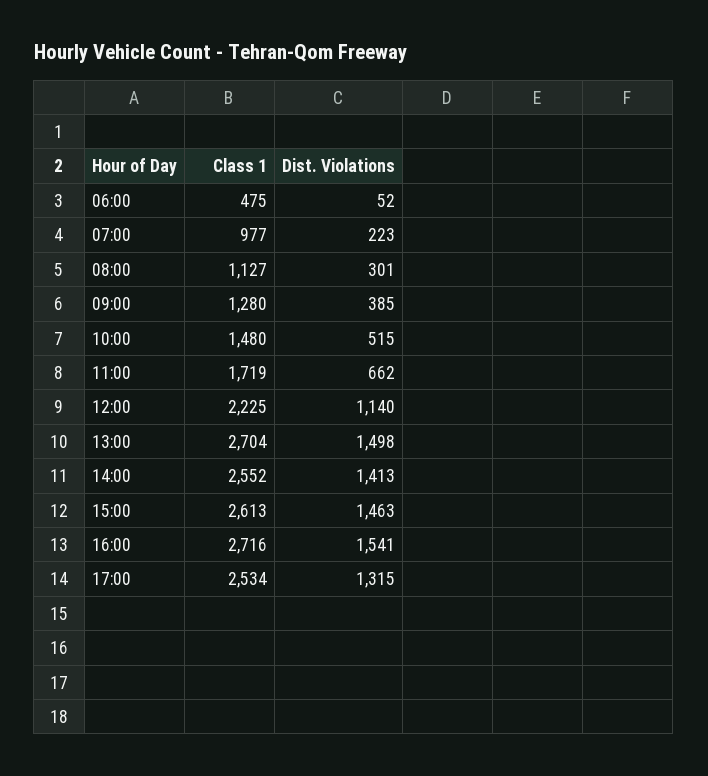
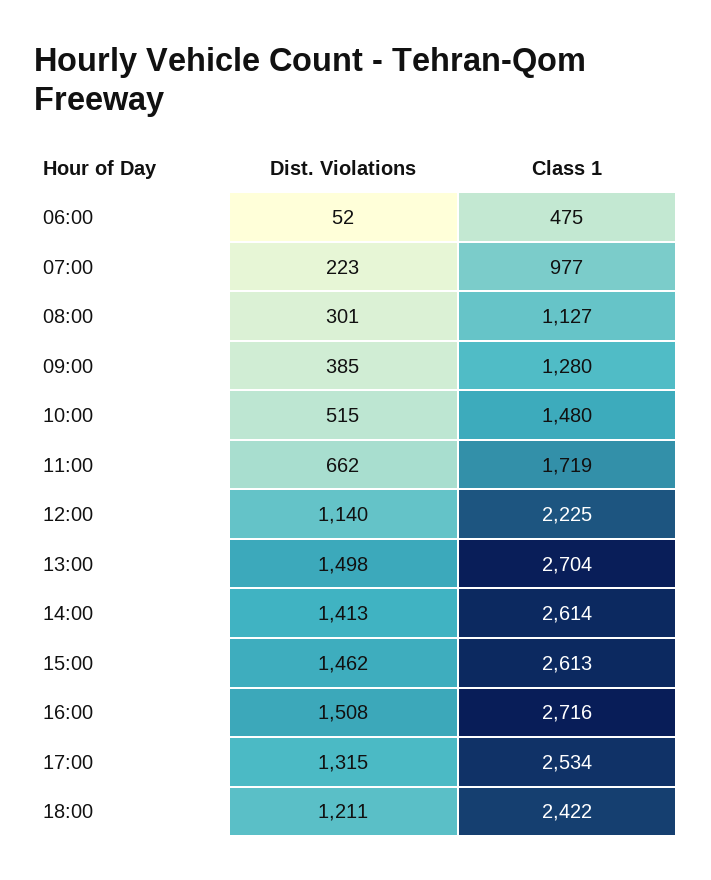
Class 1, 14:00: 2552 -> 2614
Dist. Violations, 15:00: 1463 -> 1462
Dist. Violations, 16:00: 1541 -> 1508
Dist. Violations, 18:00: none -> 1211
Class 1, 18:00: none -> 2422

